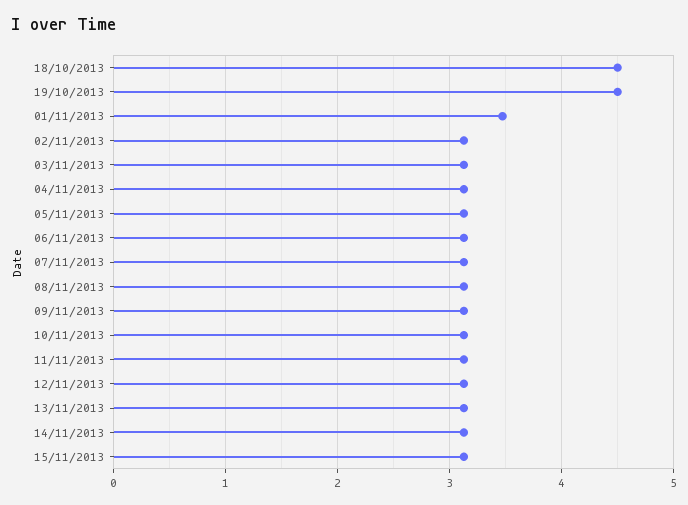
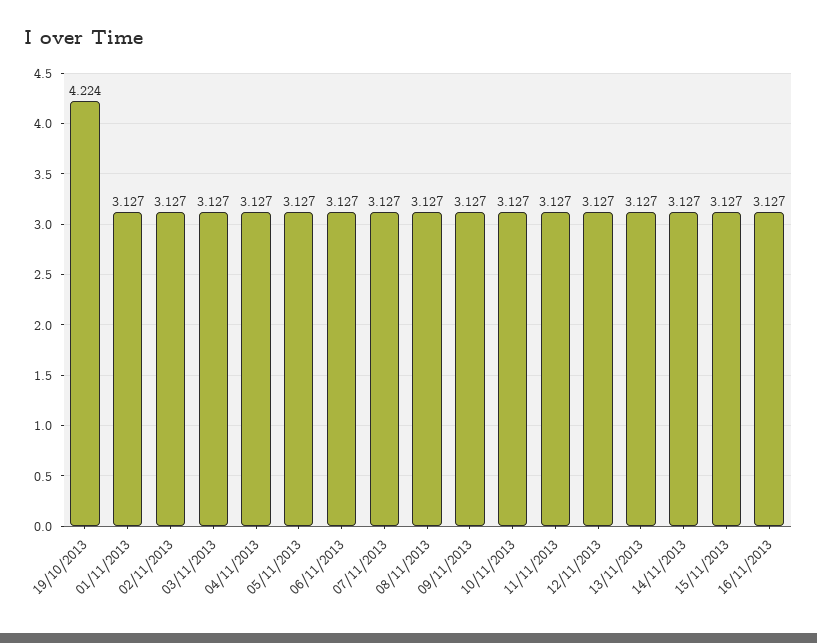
18/10/2013: 4.5 -> none
19/10/2013: 4.5 -> 4.224
01/11/2013: 3.5 -> 3.127
16/11/2013: none -> 3.127

